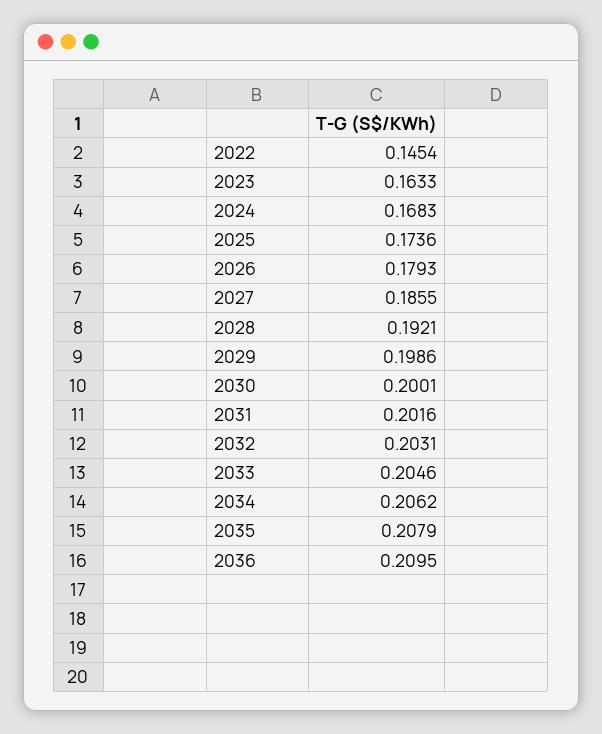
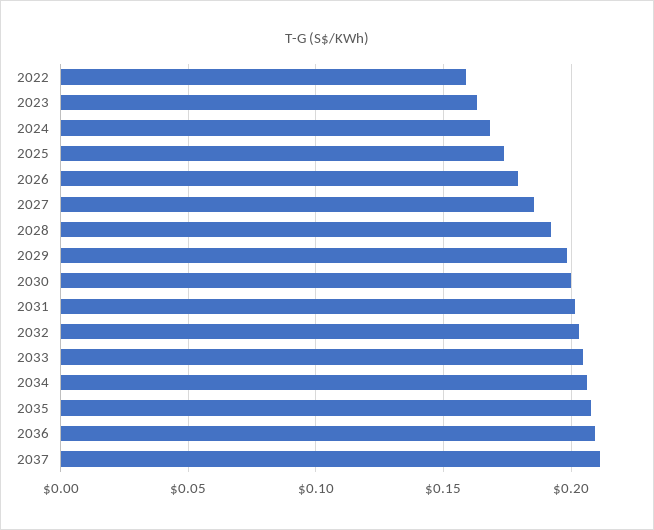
2022: 0.1454 -> 0.16
2037: none -> 0.21

